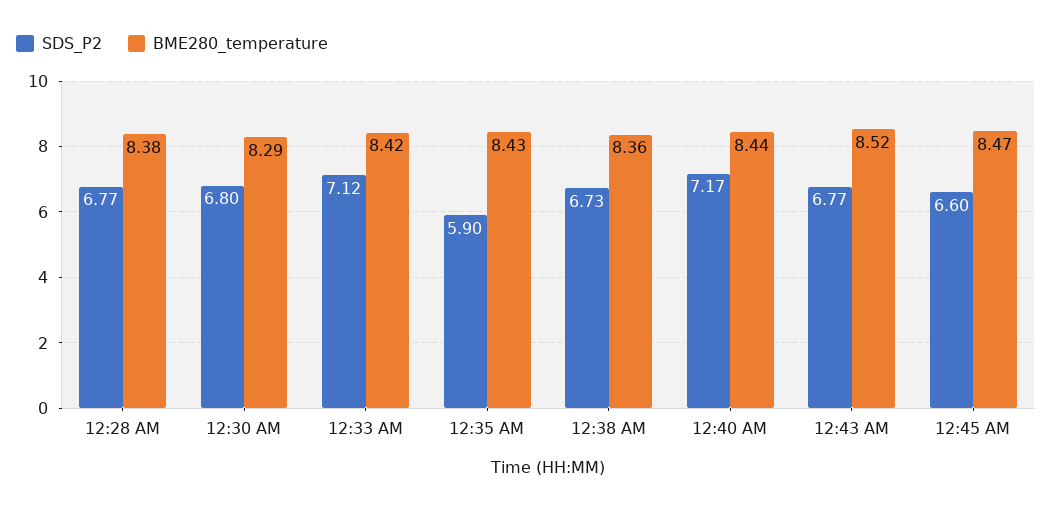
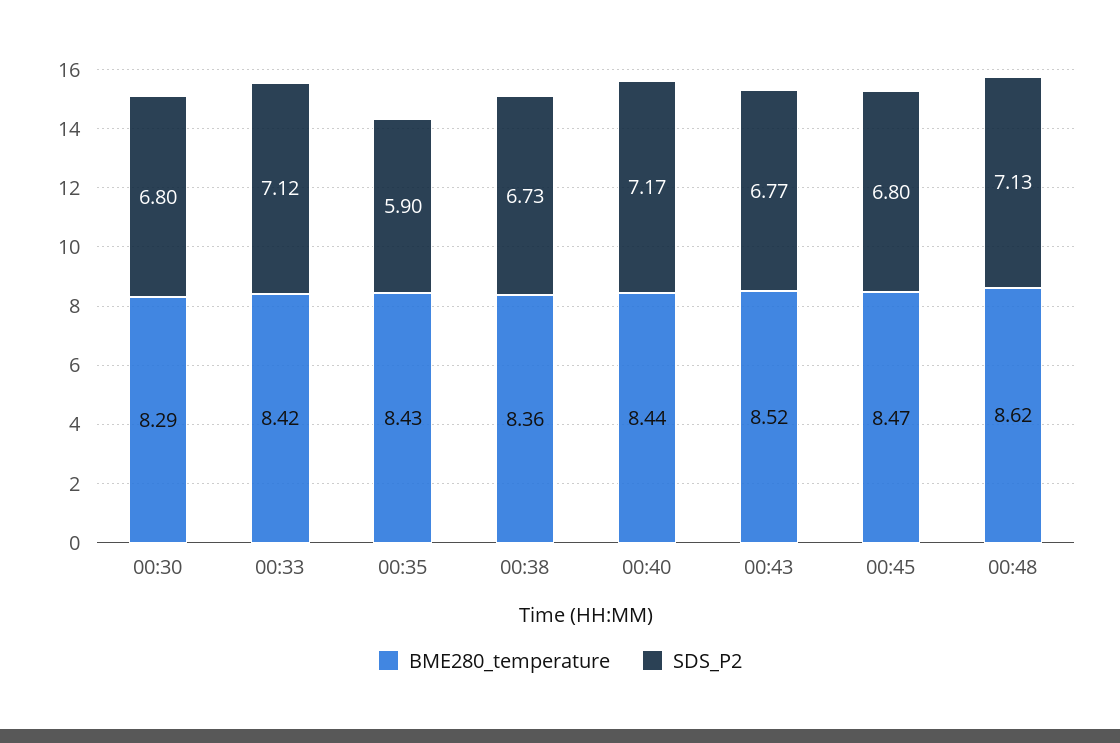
SDS_P2, 12:28 AM: 6.77 -> none
BME280_temperature, 12:28 AM: 8.38 -> none
SDS_P2, 12:45 AM: 6.6 -> 6.8
BME280_temperature, 00:48: none -> 8.62
SDS_P2, 00:48: none -> 7.13

